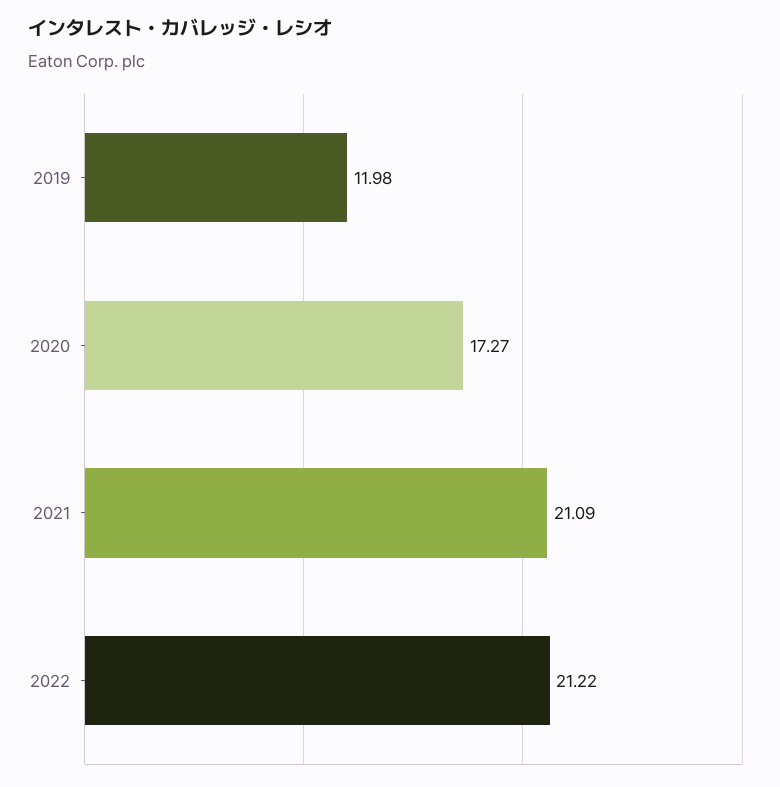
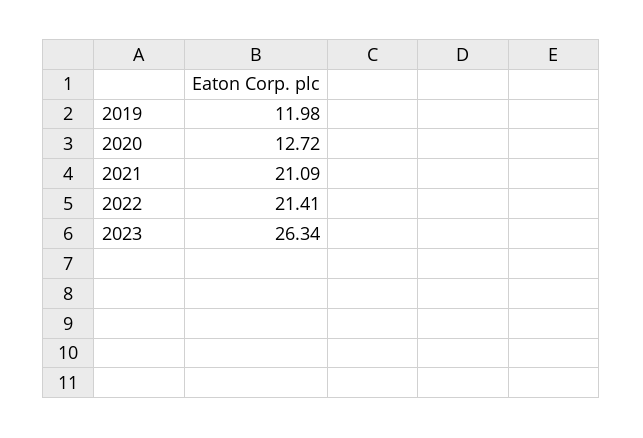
2020: 17.27 -> 12.72
2022: 21.22 -> 21.41
2023: none -> 26.34

